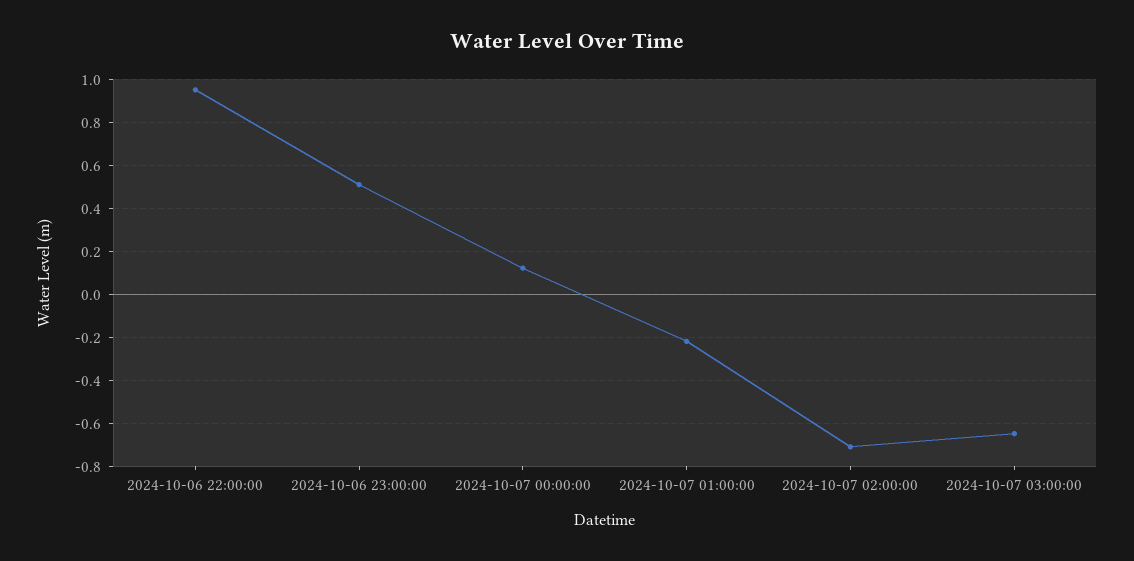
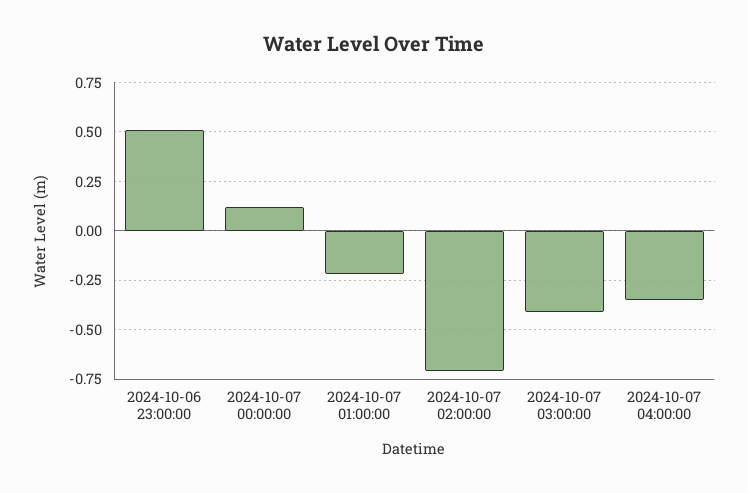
2024-10-06 22:00:00: 0.95 -> none
2024-10-07 03:00:00: -0.65 -> -0.4
2024-10-07 04:00:00: none -> -0.35

